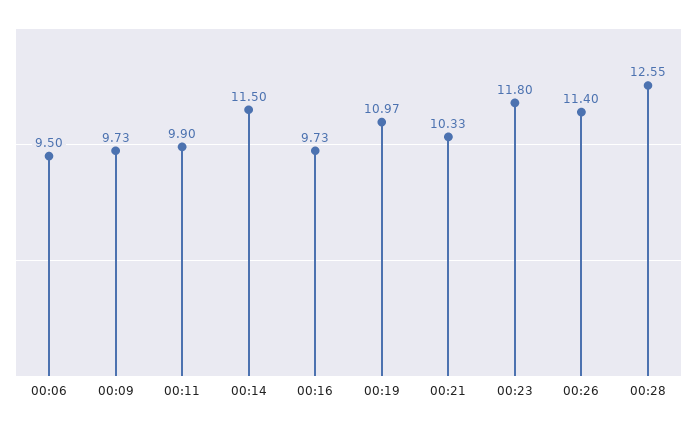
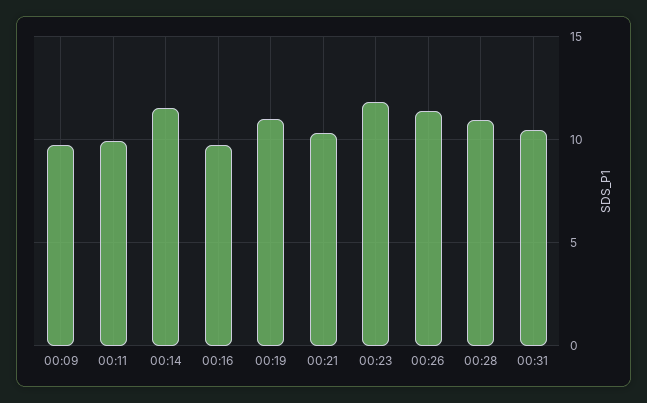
00:06: 9.5 -> none
00:28: 12.55 -> 11
00:31: none -> 10.5

